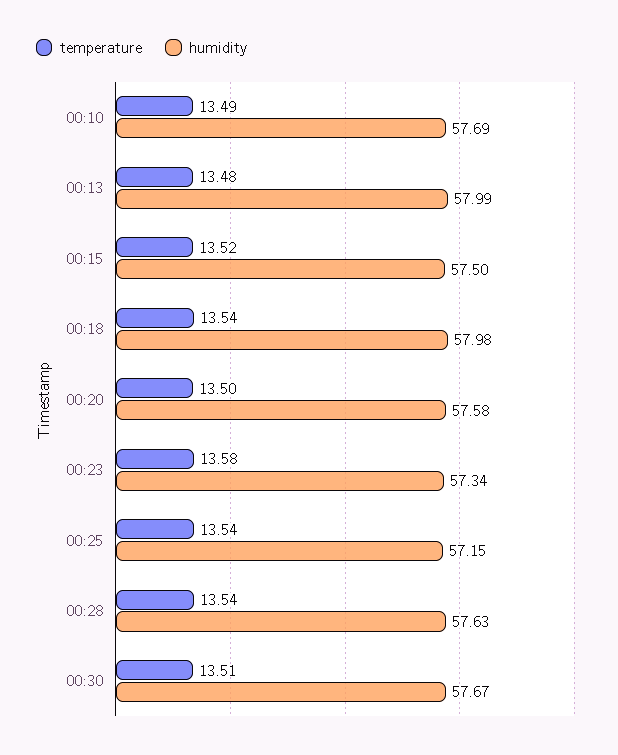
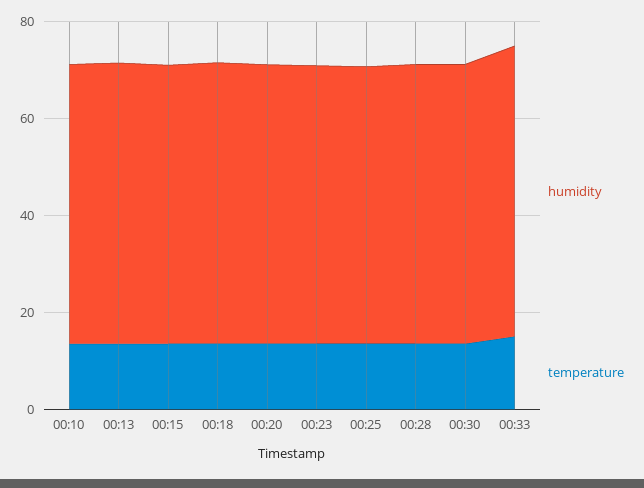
humidity, 00:33: none -> 60
temperature, 00:33: none -> 15

